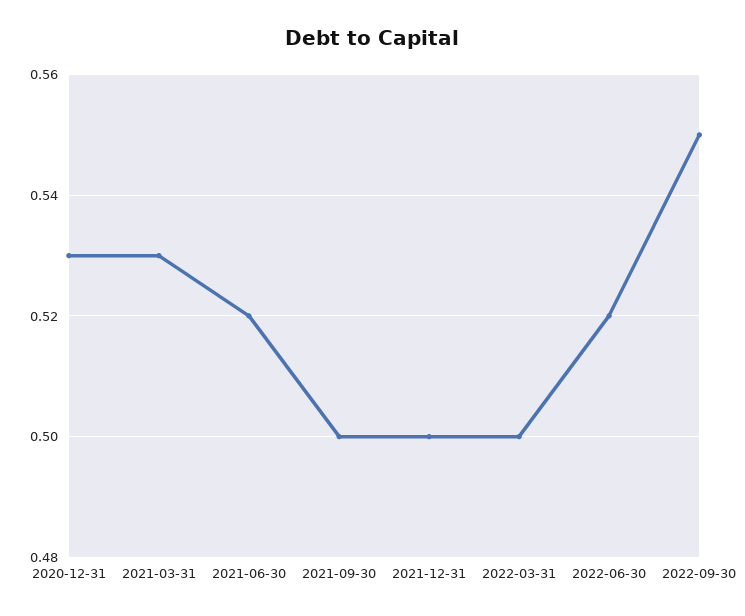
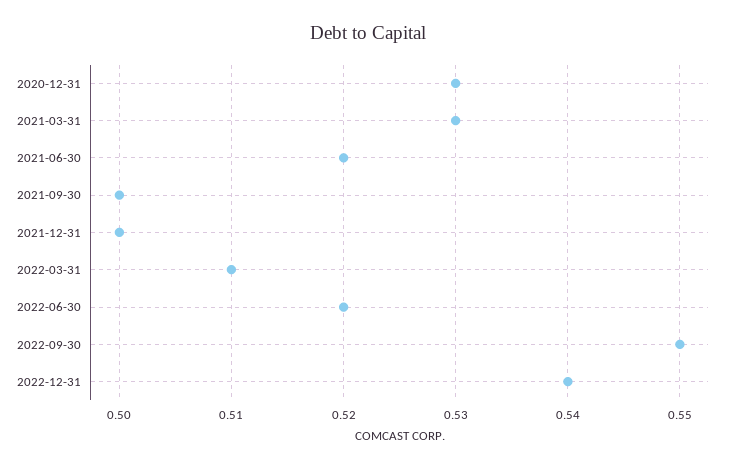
2022-03-31: 0.5 -> 0.51
2022-12-31: none -> 0.54

